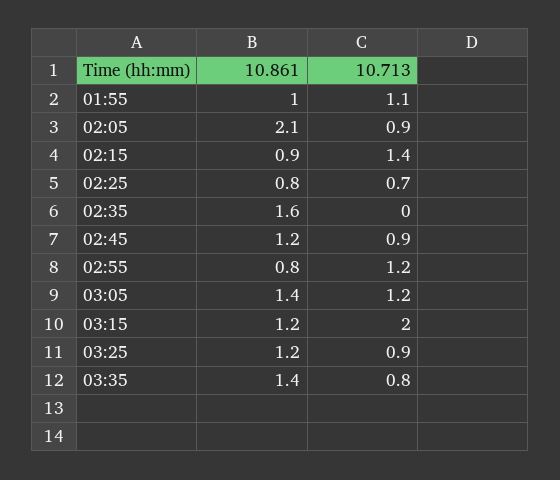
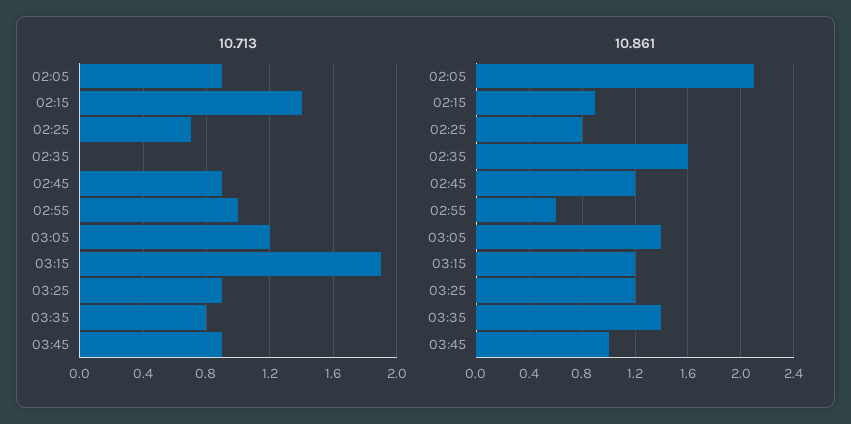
10.861, 01:55: 1 -> none
10.713, 01:55: 1.1 -> none
10.861, 02:55: 0.8 -> 0.6
10.713, 02:55: 1.2 -> 1
10.713, 03:15: 2 -> 1.9
10.713, 03:45: none -> 0.9
10.861, 03:45: none -> 1

